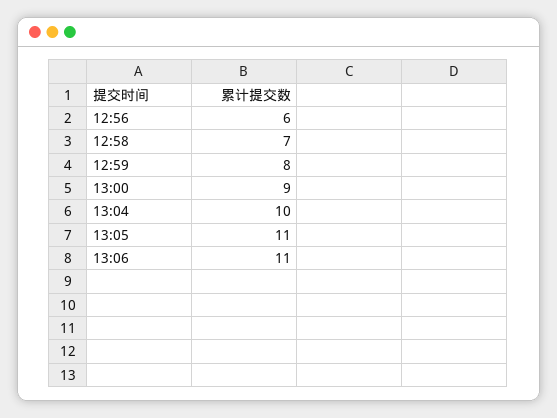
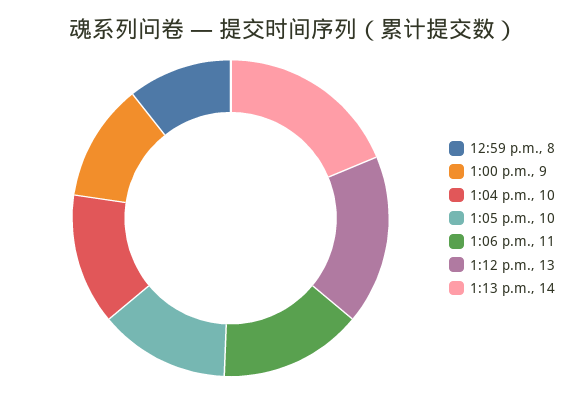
12:56: 6 -> none
12:58: 7 -> none
13:05: 11 -> 10
1:12 p.m.: none -> 13
1:13 p.m.: none -> 14

